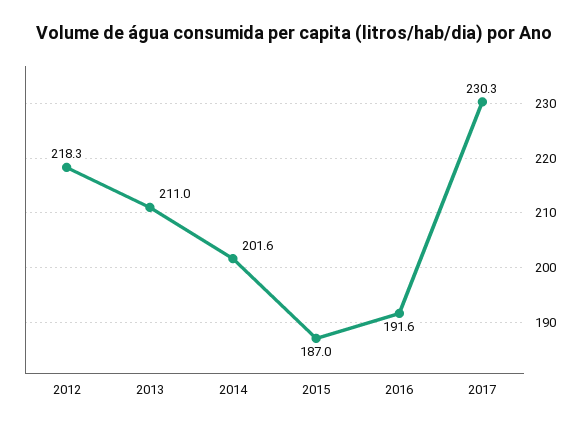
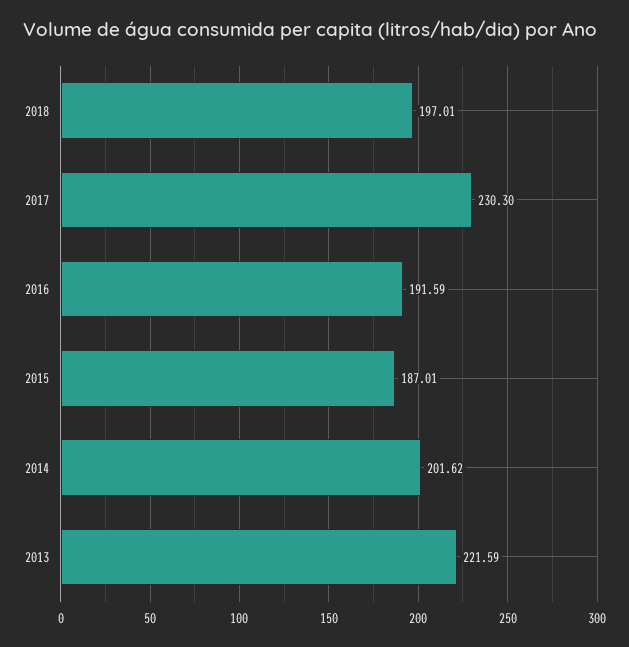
2012: 218.3 -> none
2013: 211 -> 221.59
2018: none -> 197.01

